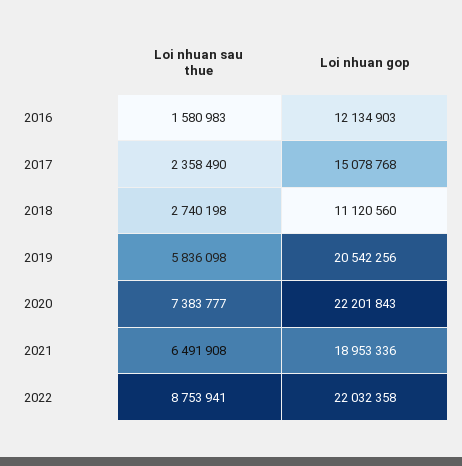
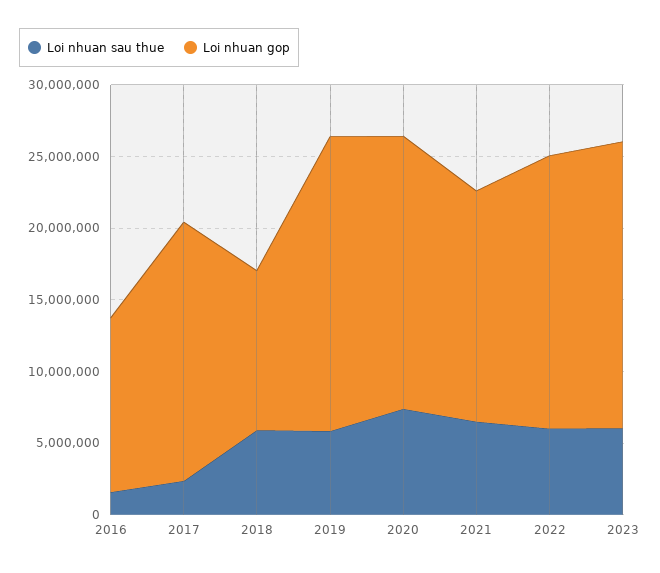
Loi nhuan gop, 2017: 15078768 -> 18000000
Loi nhuan sau thue, 2018: 2740198 -> 6000000
Loi nhuan gop, 2020: 22201843 -> 19000000
Loi nhuan gop, 2021: 18953336 -> 16000000
Loi nhuan sau thue, 2022: 8753941 -> 6000000
Loi nhuan gop, 2022: 22032358 -> 19000000
Loi nhuan sau thue, 2023: none -> 6000000
Loi nhuan gop, 2023: none -> 20000000

